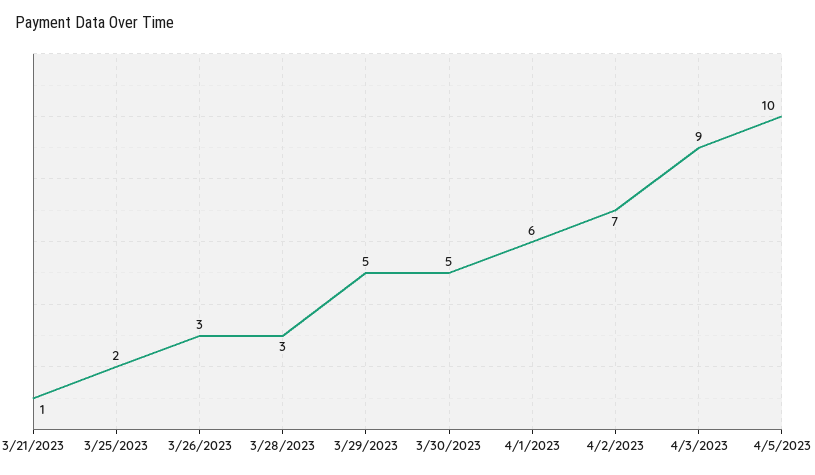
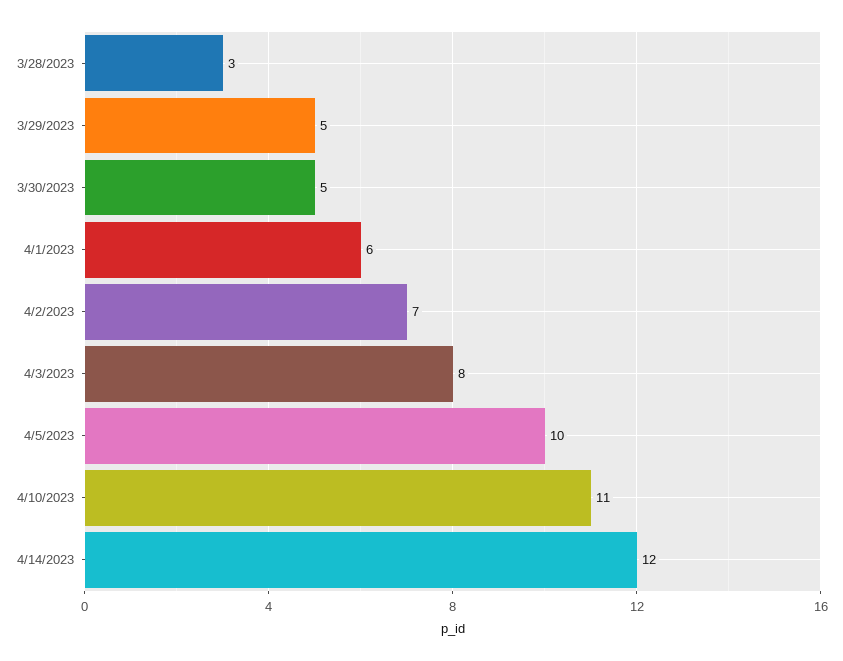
3/21/2023: 1 -> none
3/25/2023: 2 -> none
3/26/2023: 3 -> none
4/3/2023: 9 -> 8
4/10/2023: none -> 11
4/14/2023: none -> 12

